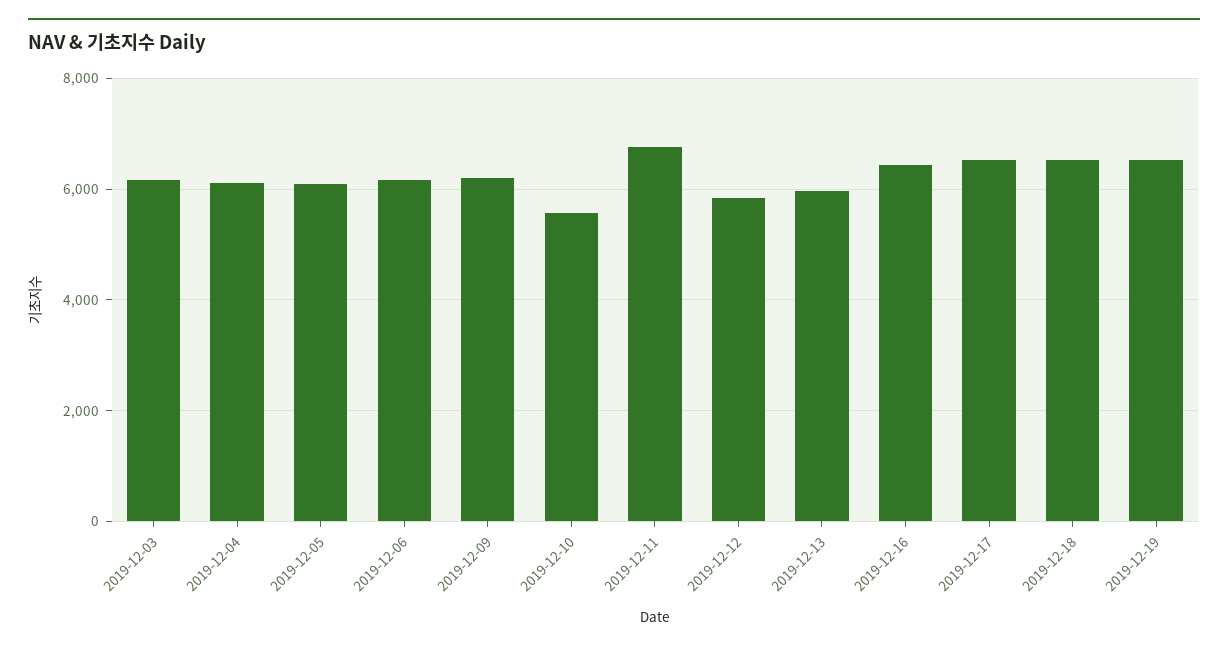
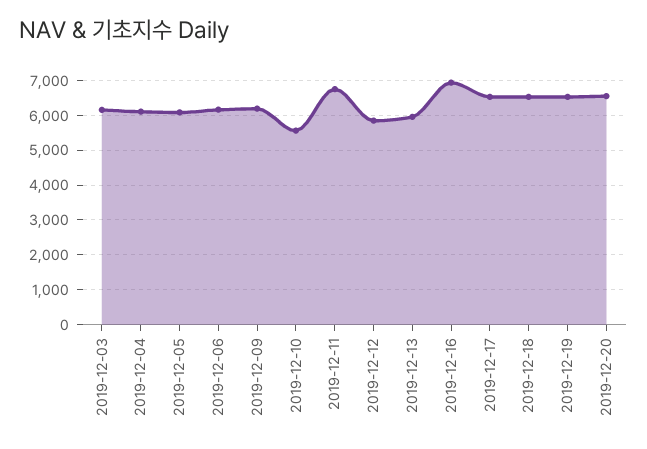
2019-12-16: 6400 -> 7000
2019-12-20: none -> 6600

